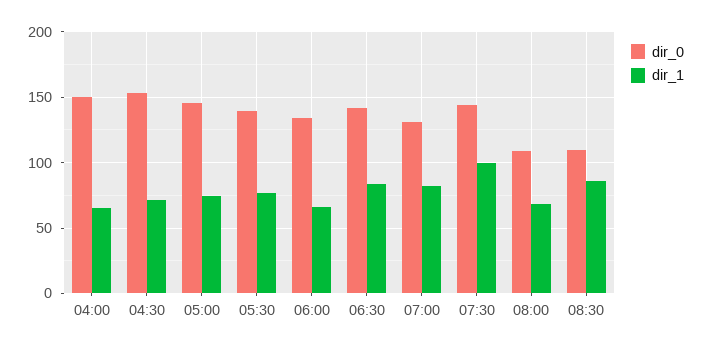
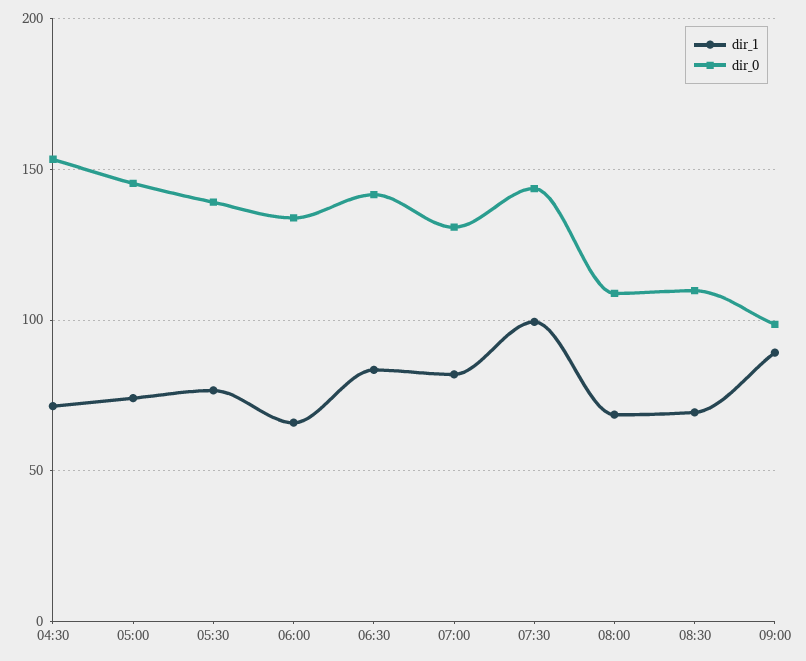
dir_0, 04:00: 150 -> none
dir_1, 04:00: 65 -> none
dir_1, 08:30: 85 -> 70
dir_1, 09:00: none -> 90
dir_0, 09:00: none -> 100

